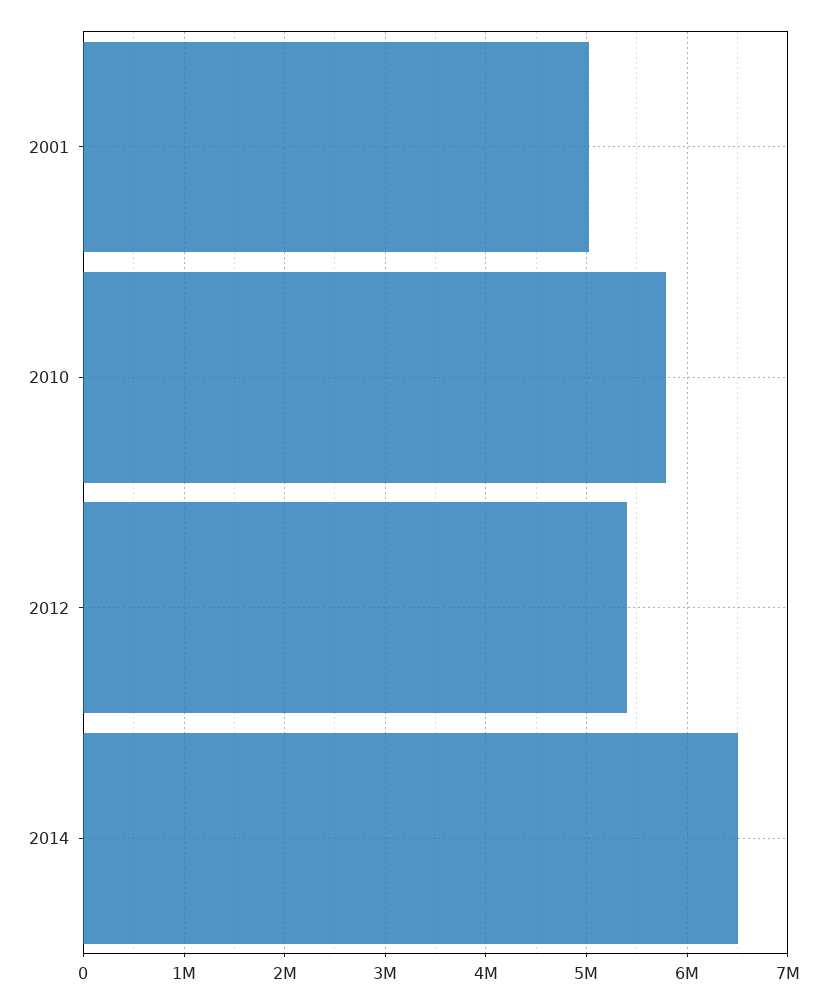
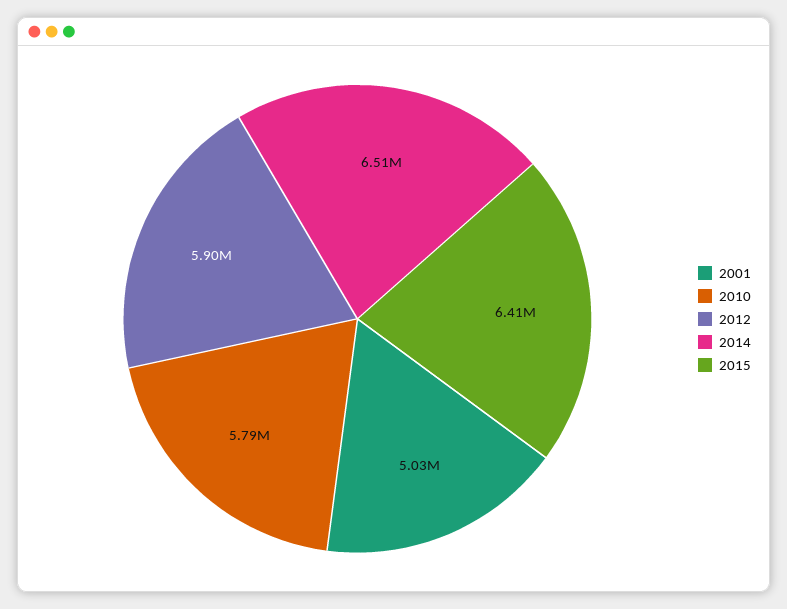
2012: 5400000 -> 5900000
2015: none -> 6410000

